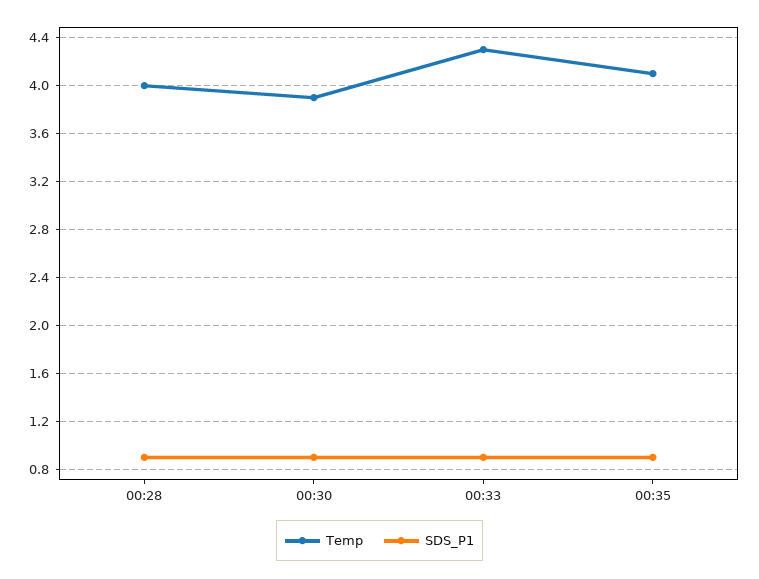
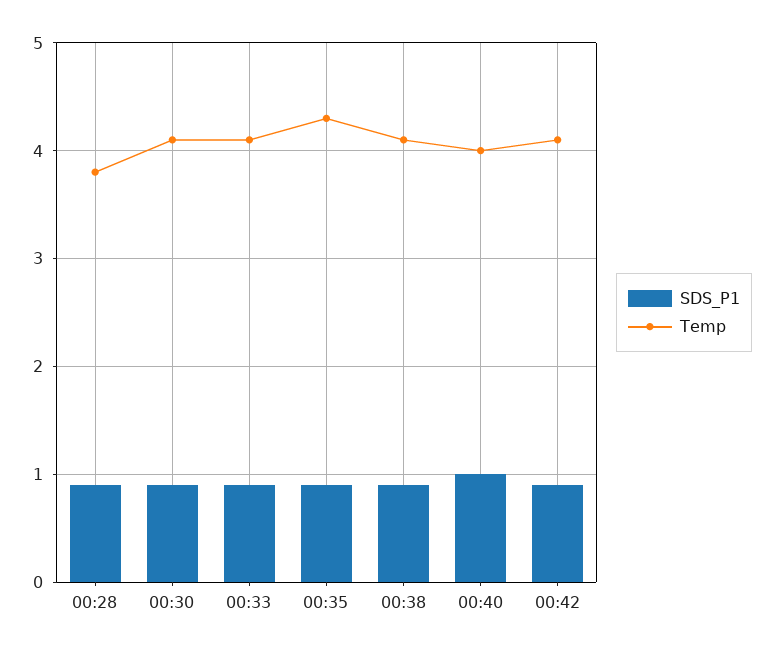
Temp, 00:28: 4 -> 3.8
Temp, 00:30: 3.9 -> 4.1
Temp, 00:33: 4.3 -> 4.1
Temp, 00:35: 4.1 -> 4.3
SDS_P1, 00:38: none -> 0.9
Temp, 00:38: none -> 4.1
SDS_P1, 00:40: none -> 1
Temp, 00:40: none -> 4
SDS_P1, 00:42: none -> 0.9
Temp, 00:42: none -> 4.1

